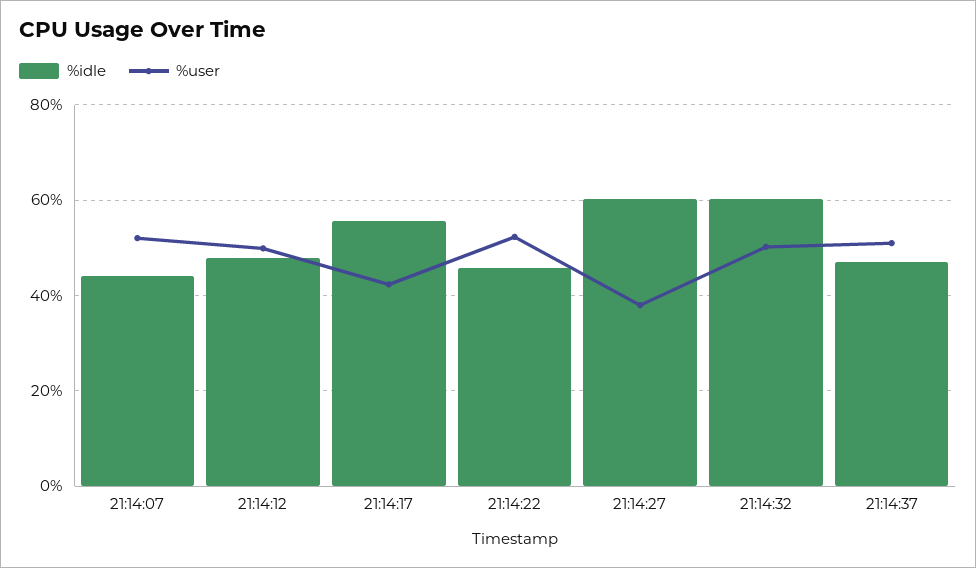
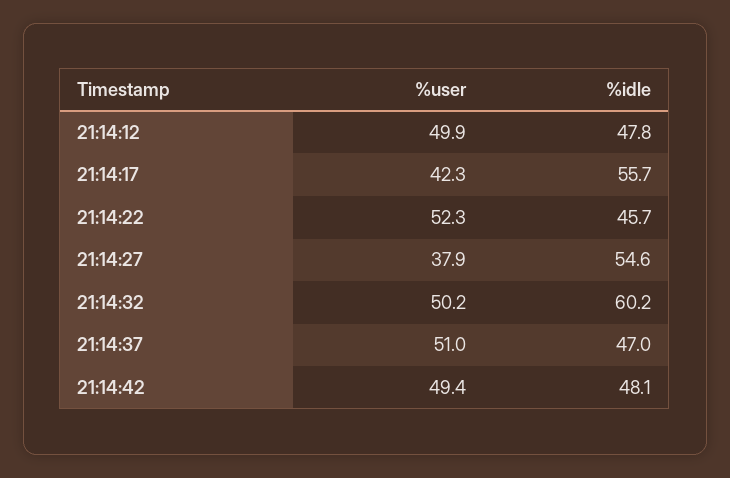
%idle, 21:14:07: 44 -> none
%user, 21:14:07: 52 -> none
%idle, 21:14:27: 60 -> 54.6
%user, 21:14:42: none -> 49.4
%idle, 21:14:42: none -> 48.1

